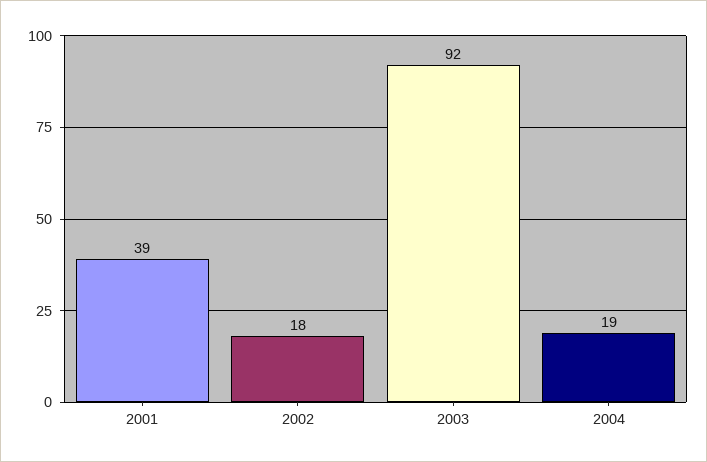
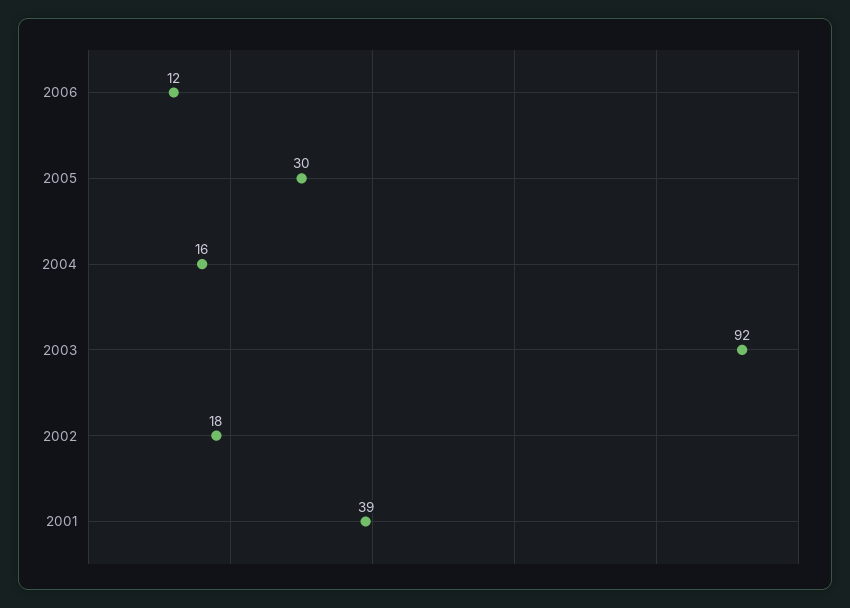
2004: 19 -> 16
2006: none -> 12
2005: none -> 30

